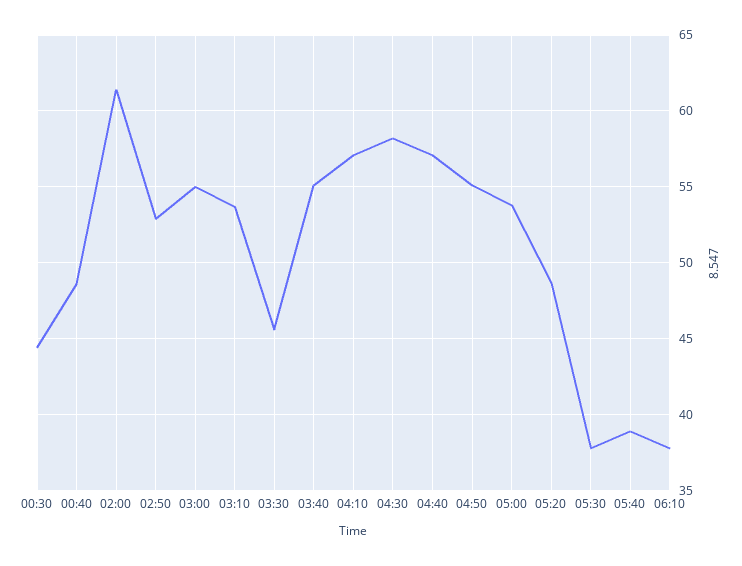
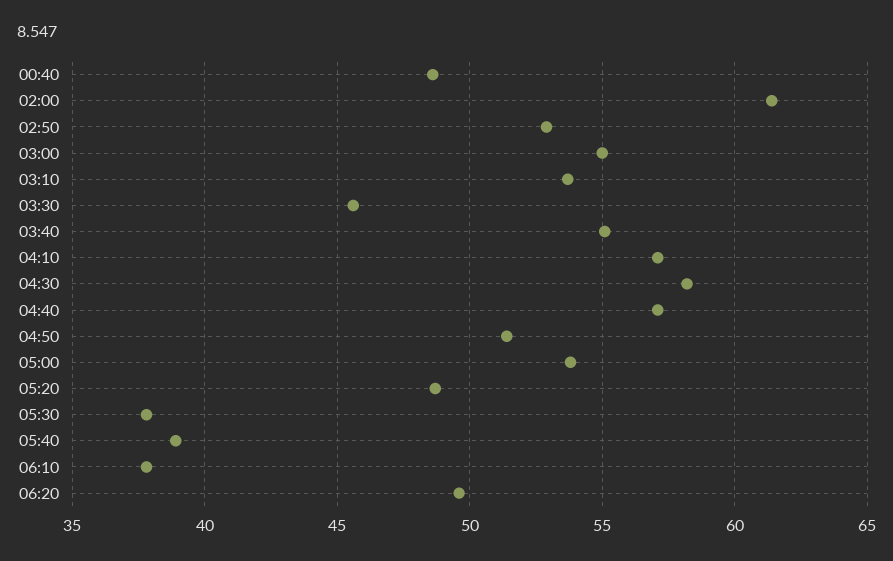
00:30: 44.5 -> none
04:50: 55 -> 51.5
06:20: none -> 49.5

